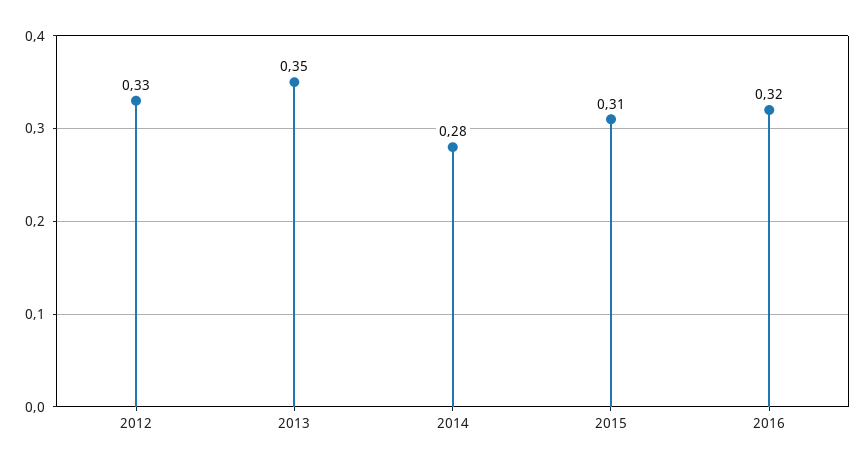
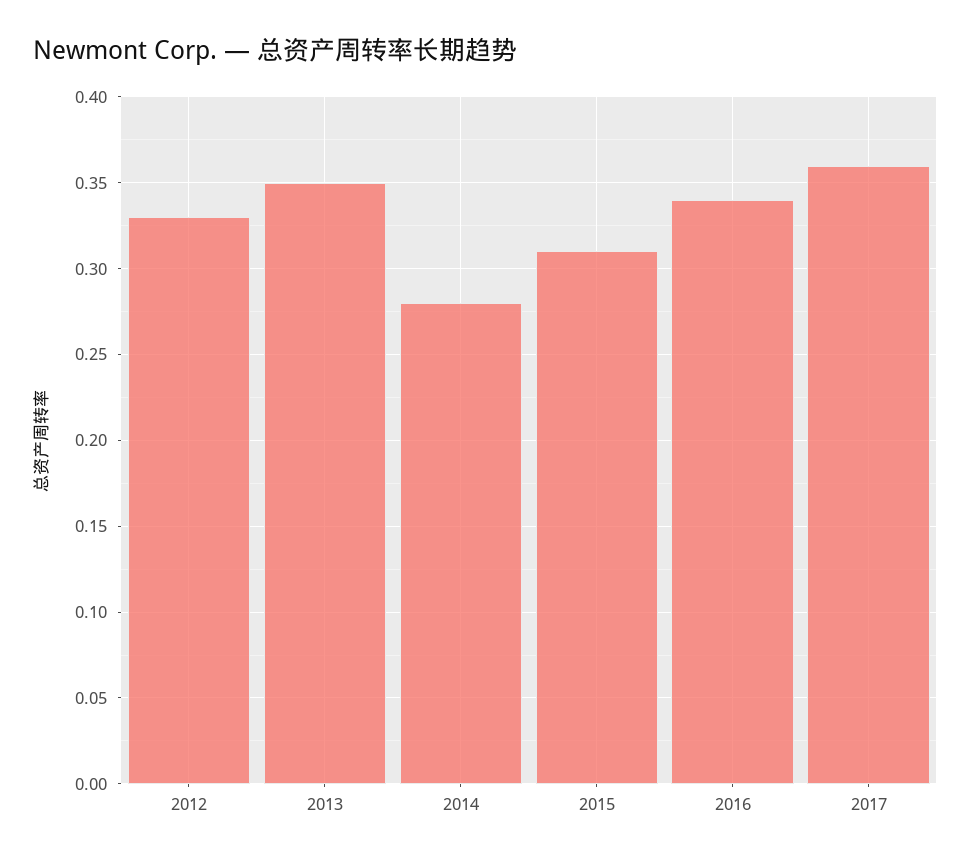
2016: 0.32 -> 0.34
2017: none -> 0.36

